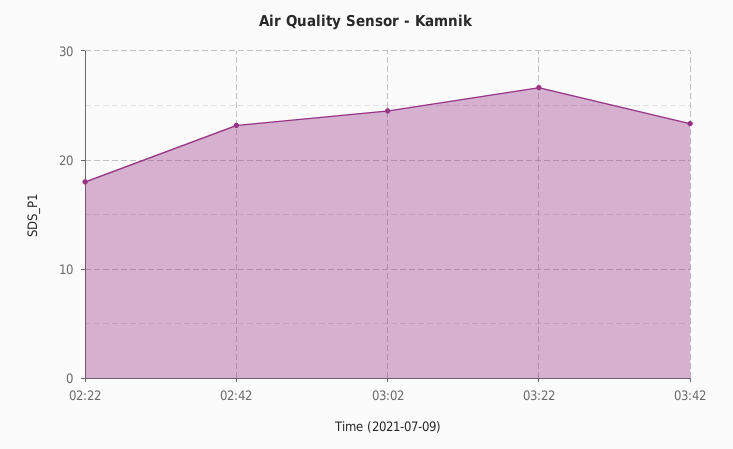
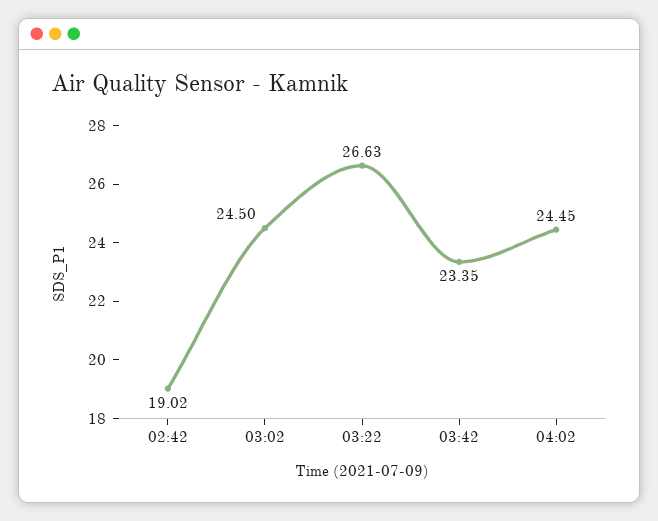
02:22: 18 -> none
02:42: 23 -> 19.02
04:02: none -> 24.45

